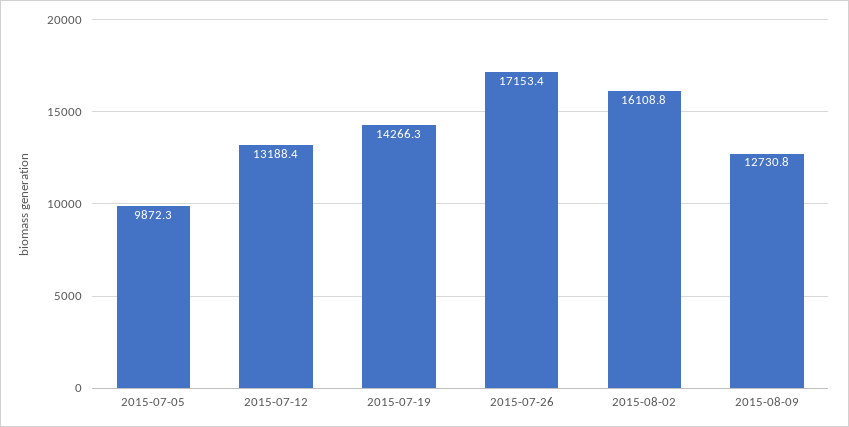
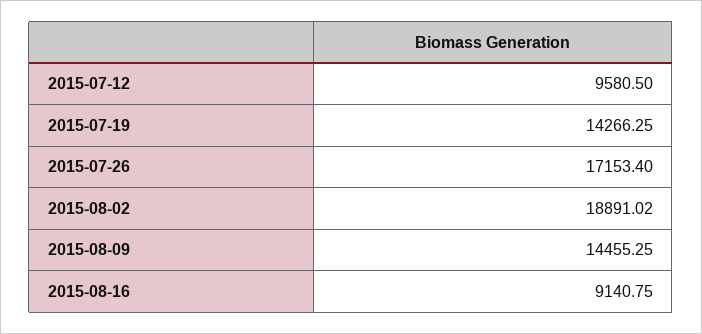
2015-07-05: 9872.3 -> none
2015-07-12: 13188.4 -> 9580.5
2015-08-02: 16108.8 -> 18891.02
2015-08-09: 12730.8 -> 14455.25
2015-08-16: none -> 9140.75

